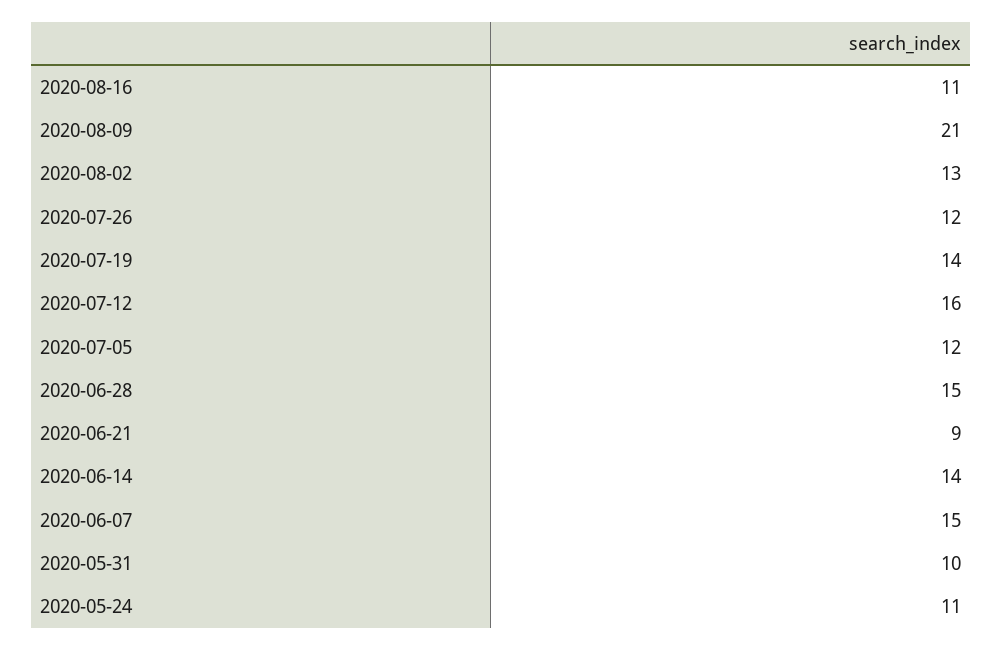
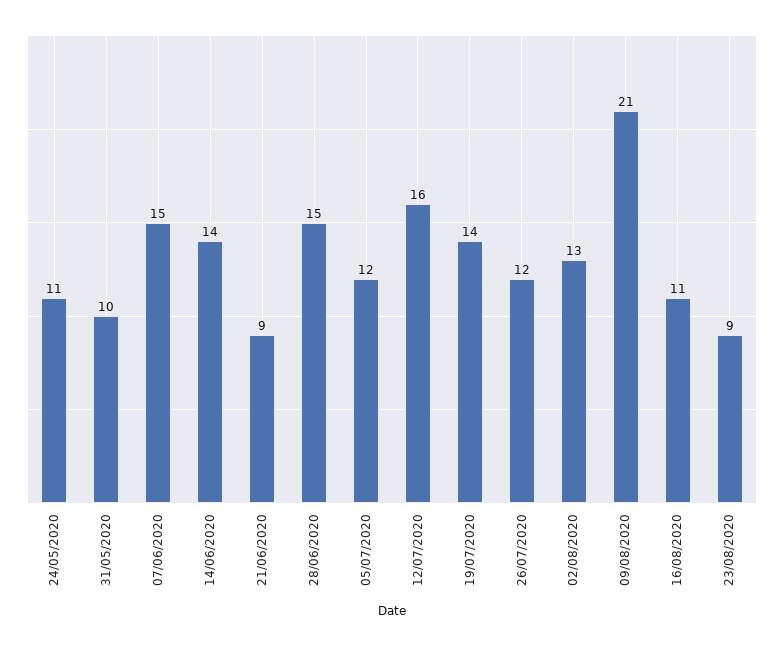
23/08/2020: none -> 9

